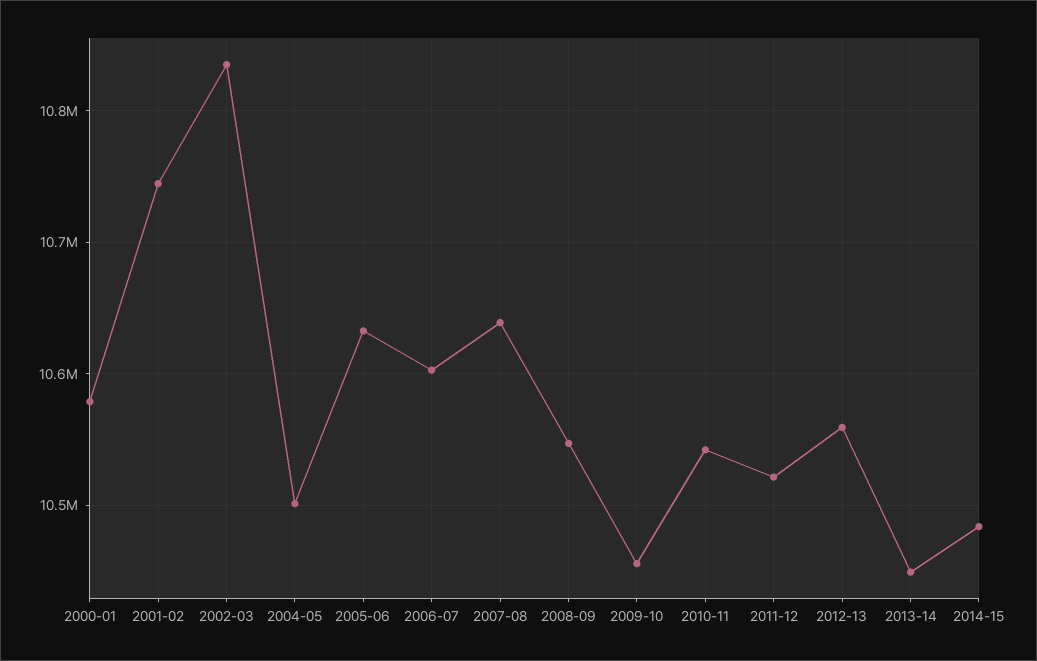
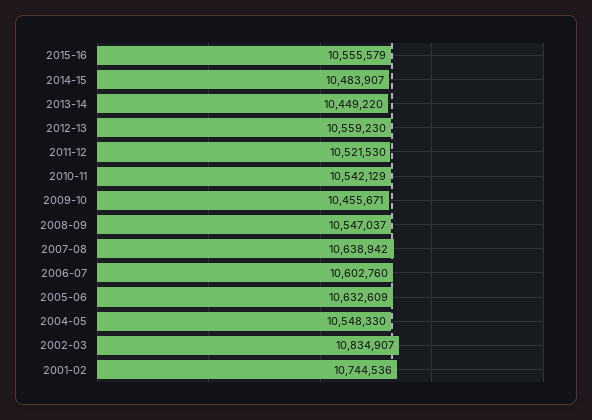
2000-01: 10580000 -> none
2004-05: 10500000 -> 10548330
2015-16: none -> 10555579

